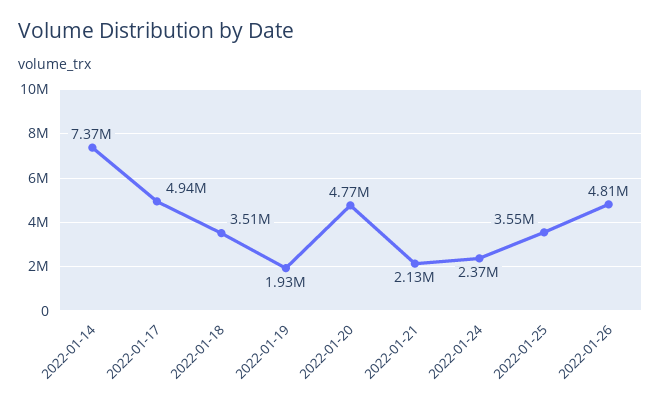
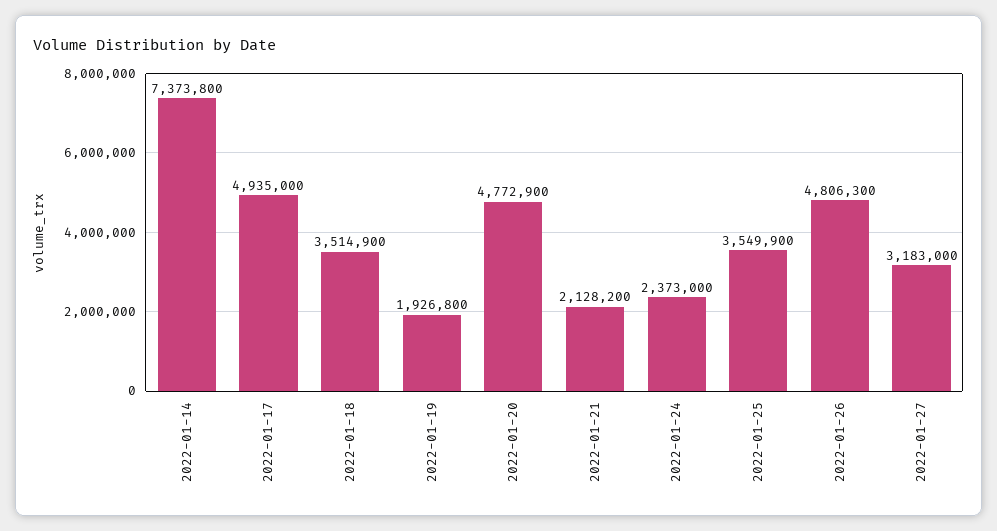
2022-01-27: none -> 3183000

